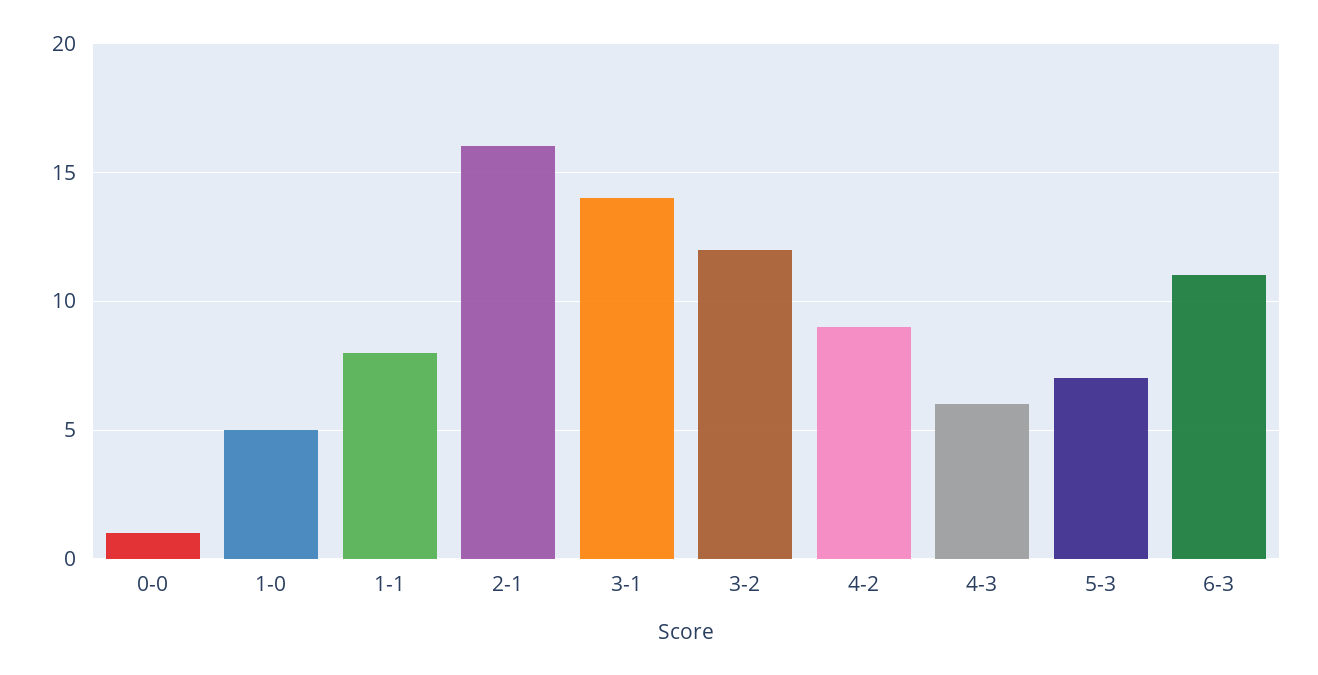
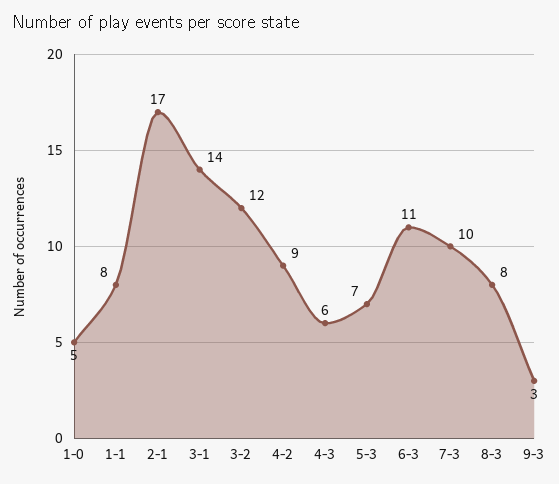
0-0: 1 -> none
2-1: 16 -> 17
7-3: none -> 10
8-3: none -> 8
9-3: none -> 3

